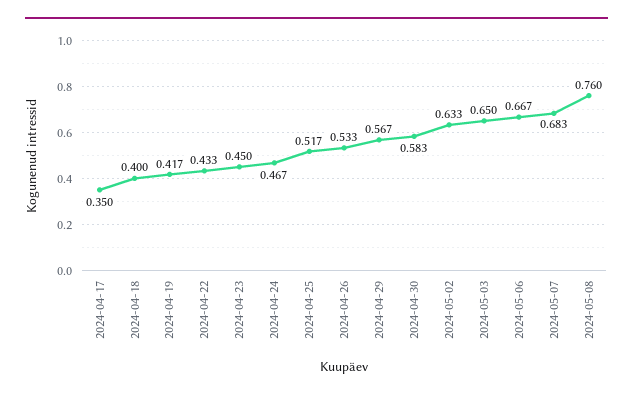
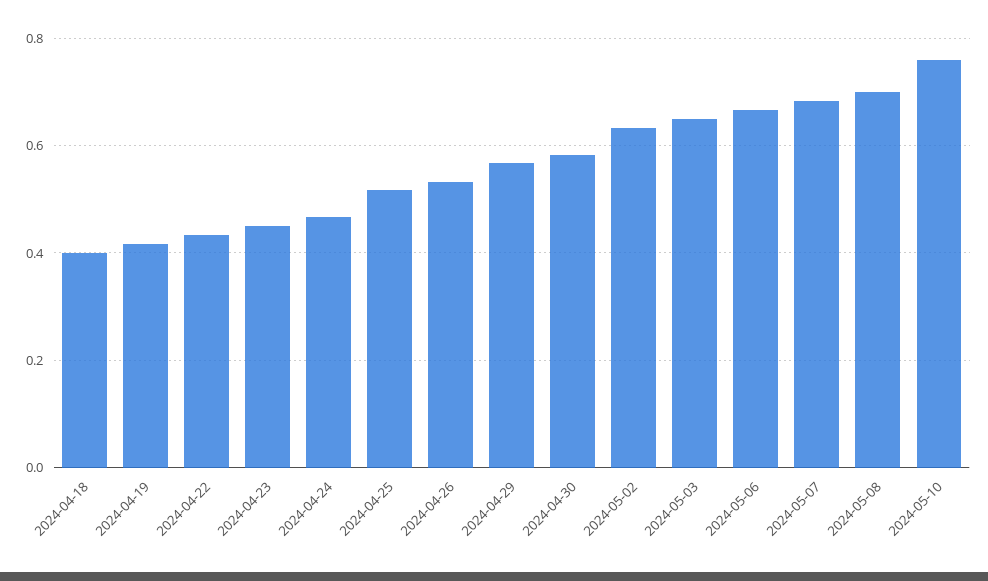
2024-04-17: 0.35 -> none
2024-05-08: 0.76 -> 0.7
2024-05-10: none -> 0.76

